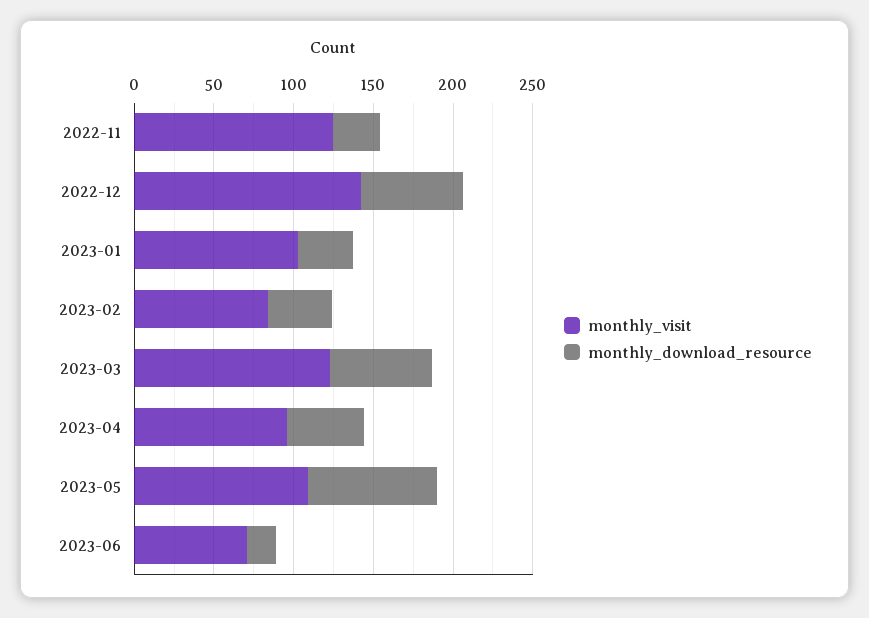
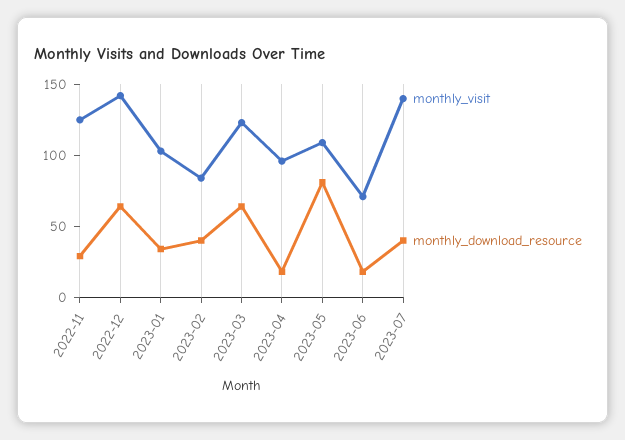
monthly_download_resource, 2023-04: 50 -> 20
monthly_visit, 2023-07: none -> 140
monthly_download_resource, 2023-07: none -> 40

